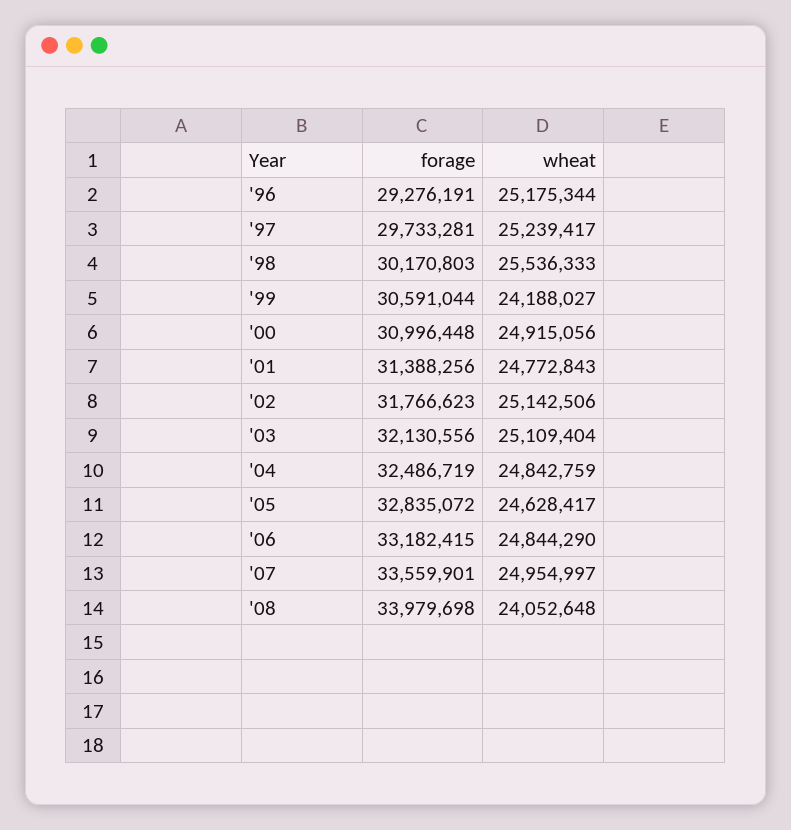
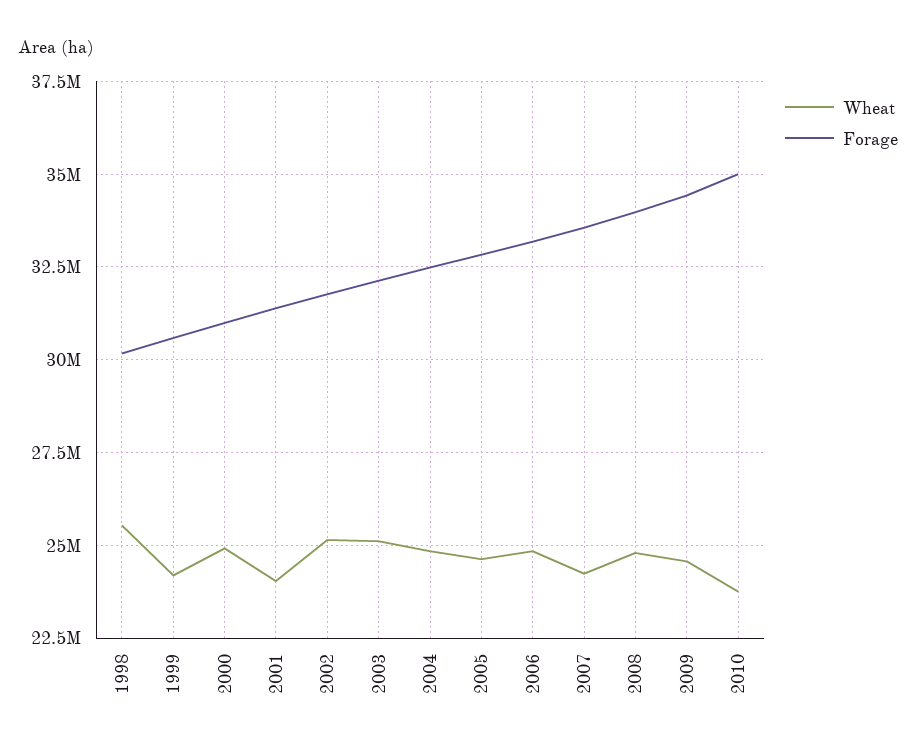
forage, '96: 29276191 -> none
wheat, '96: 25175344 -> none
forage, '97: 29733281 -> none
wheat, '97: 25239417 -> none
wheat, '01: 24772843 -> 24000000
wheat, '07: 24954997 -> 24250000
wheat, '08: 24052648 -> 24750000
wheat, 2009: none -> 24500000
forage, 2009: none -> 34500000
wheat, 2010: none -> 23750000
forage, 2010: none -> 35000000

